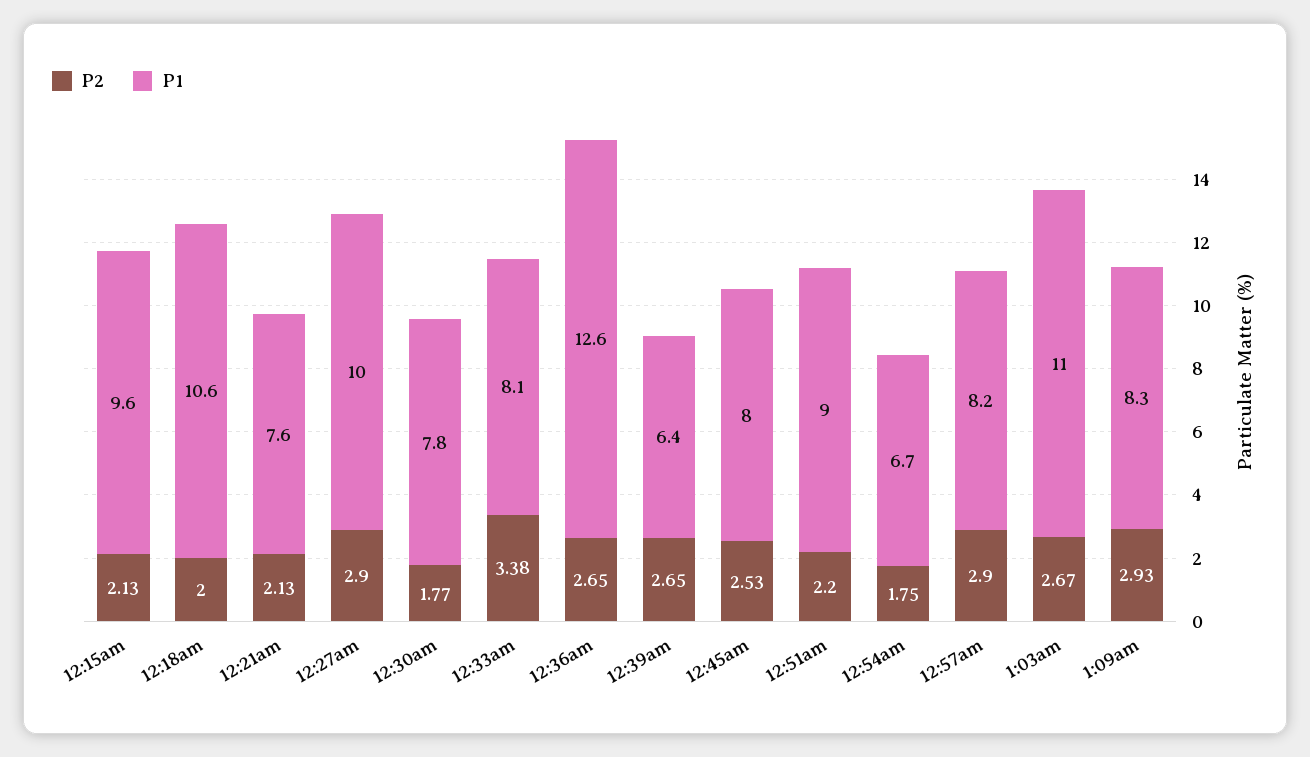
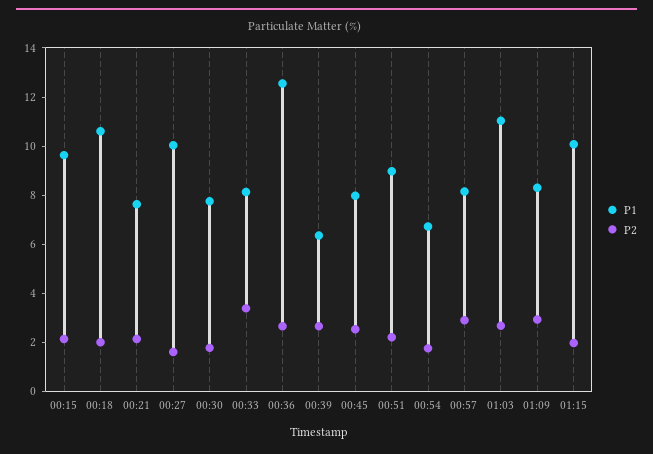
P2, 12:27am: 2.9 -> 1.5
P1, 01:15: none -> 10
P2, 01:15: none -> 2

